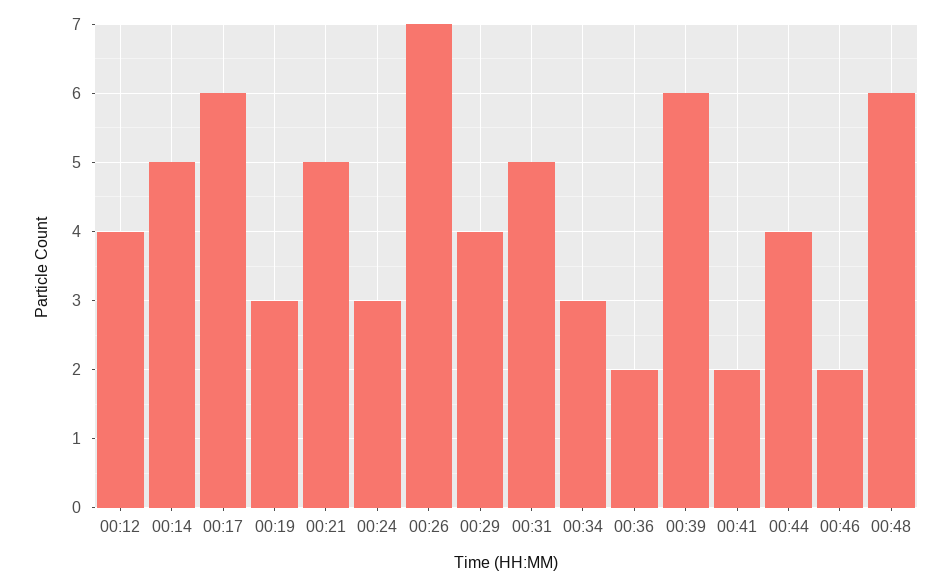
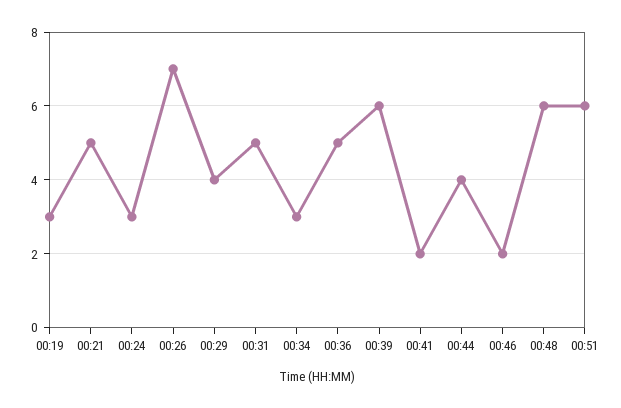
00:12: 4 -> none
00:14: 5 -> none
00:17: 6 -> none
00:36: 2 -> 5
00:51: none -> 6

